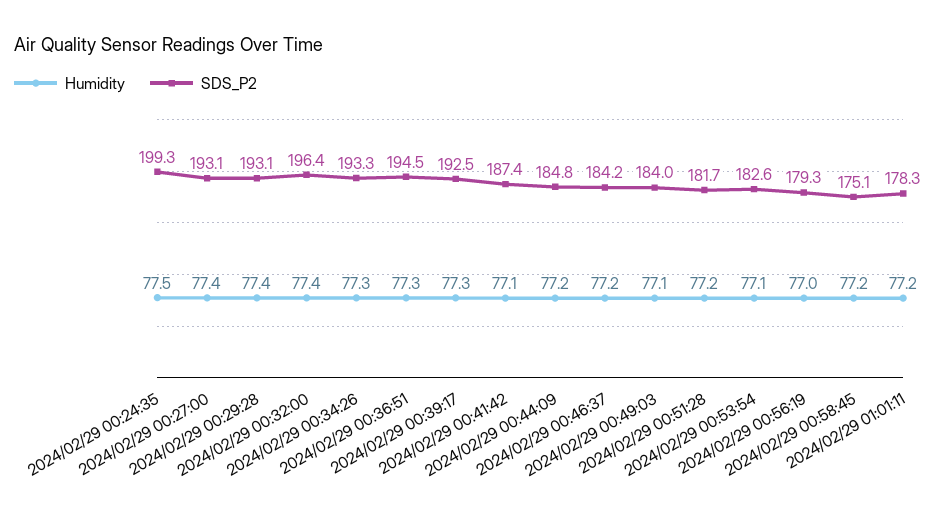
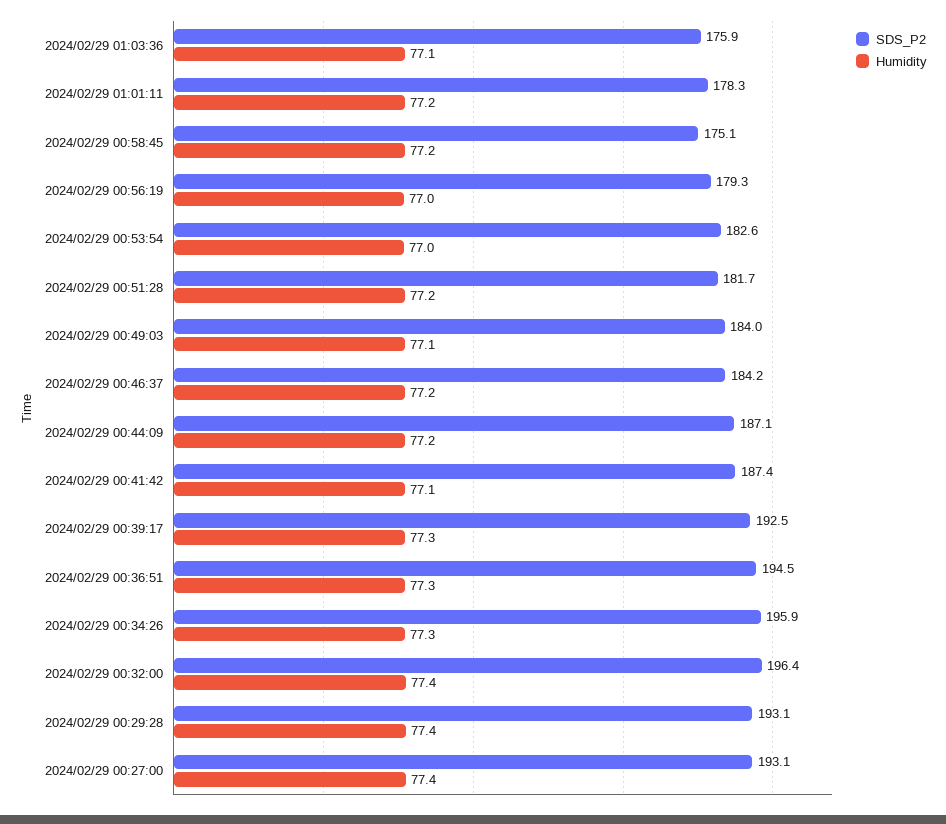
Humidity, 2024/02/29 00:24:35: 77.5 -> none
SDS_P2, 2024/02/29 00:24:35: 199.3 -> none
SDS_P2, 2024/02/29 00:34:26: 193.3 -> 195.9
SDS_P2, 2024/02/29 00:44:09: 184.8 -> 187.1
Humidity, 2024/02/29 00:53:54: 77.1 -> 77
SDS_P2, 2024/02/29 01:03:36: none -> 175.9
Humidity, 2024/02/29 01:03:36: none -> 77.1

